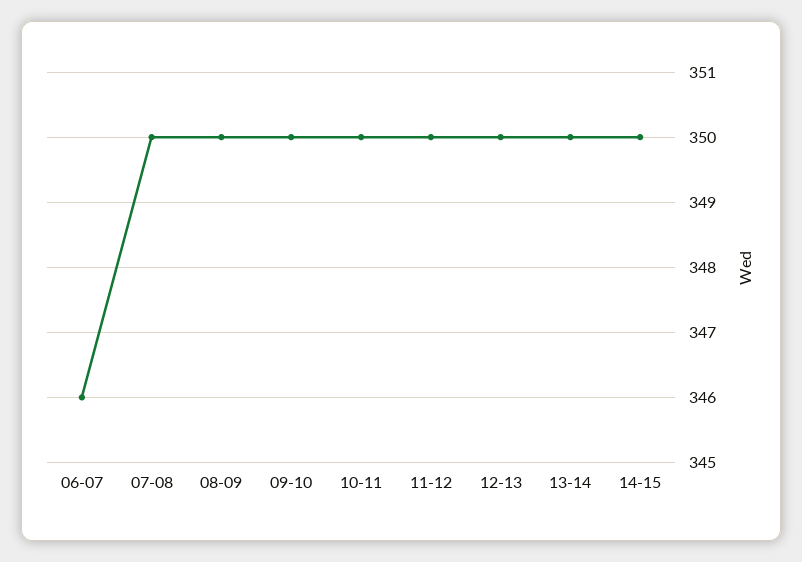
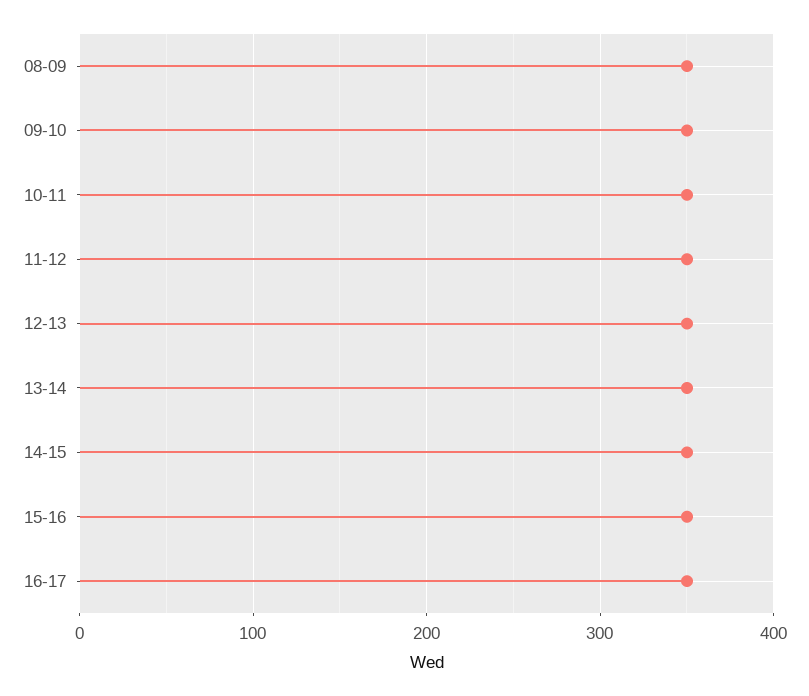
06-07: 346 -> none
07-08: 350 -> none
15-16: none -> 350
16-17: none -> 350

